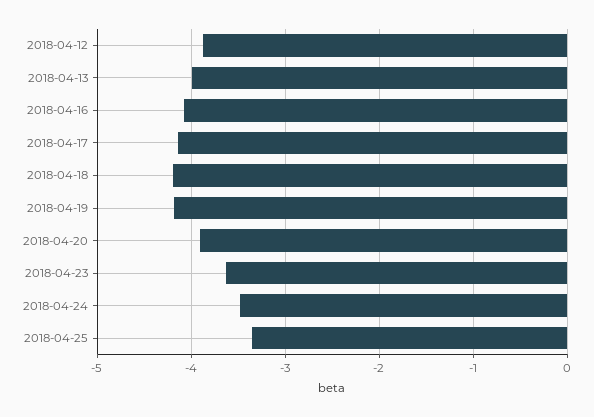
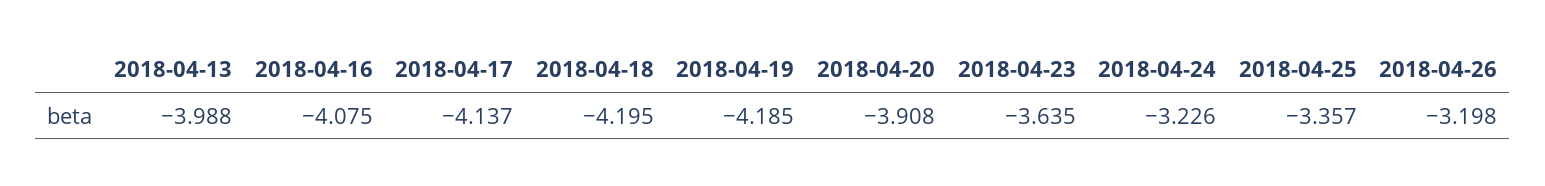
2018-04-12: -3.9 -> none
2018-04-24: -3.5 -> -3.226
2018-04-26: none -> -3.198

